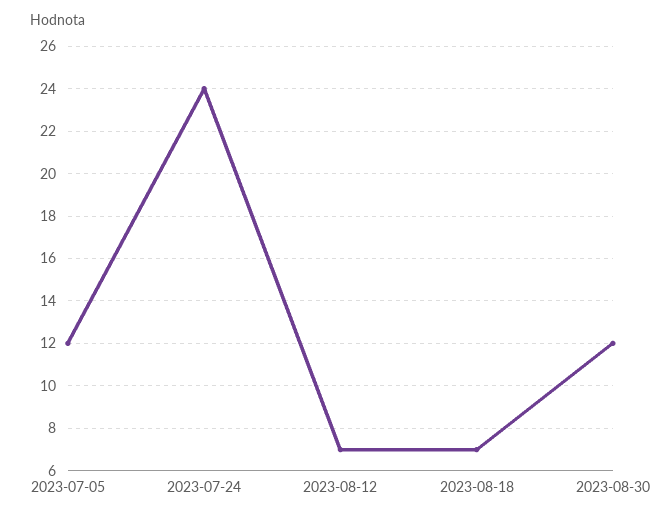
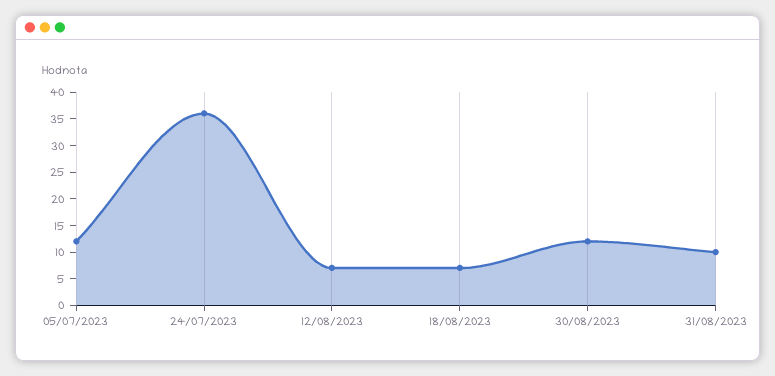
2023-07-24: 24 -> 35
31/08/2023: none -> 10

